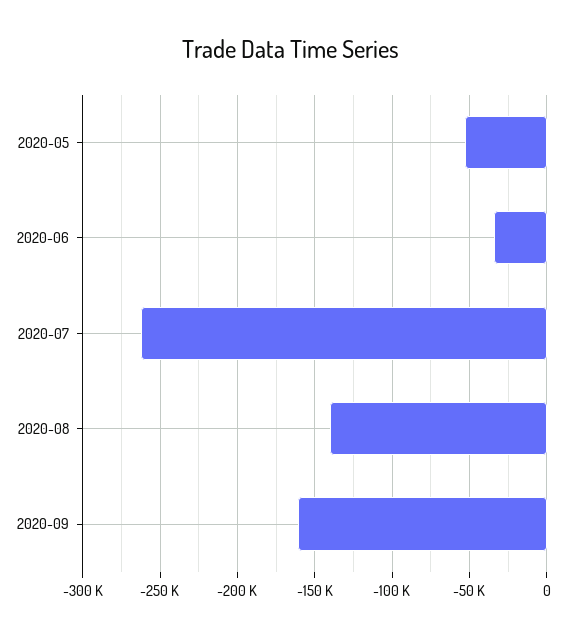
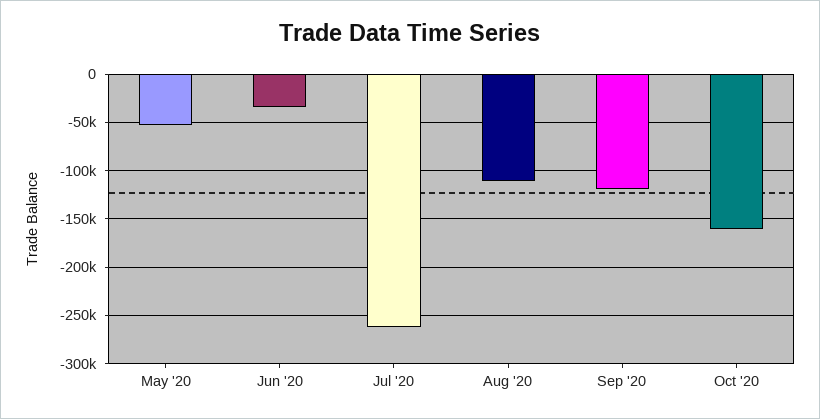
2020-08: -140000 -> -110000
2020-09: -160000 -> -120000
Oct '20: none -> -160000

